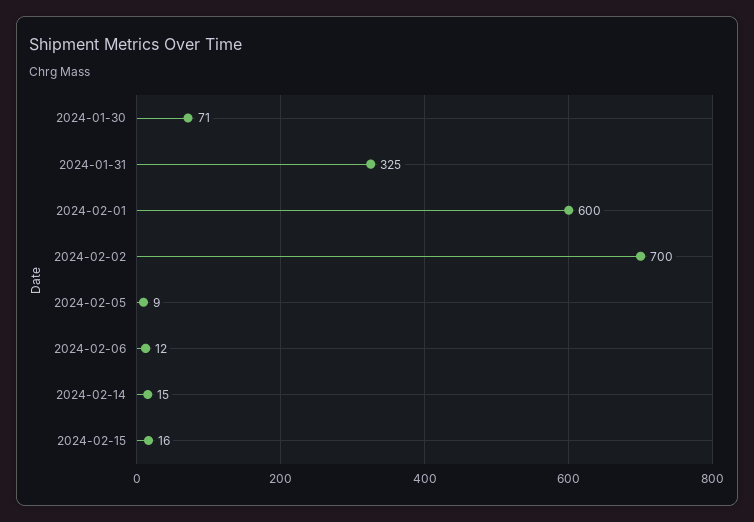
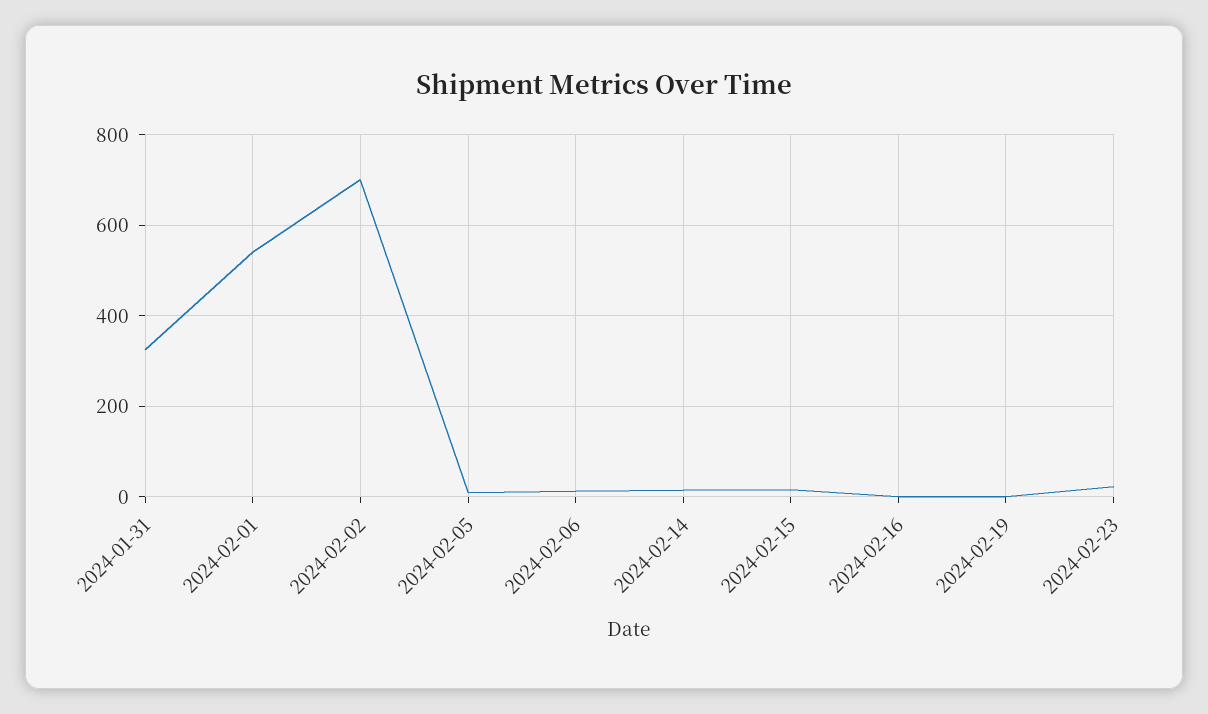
2024-01-30: 71 -> none
2024-02-01: 600 -> 540
2024-02-16: none -> 0
2024-02-19: none -> 0
2024-02-23: none -> 20

